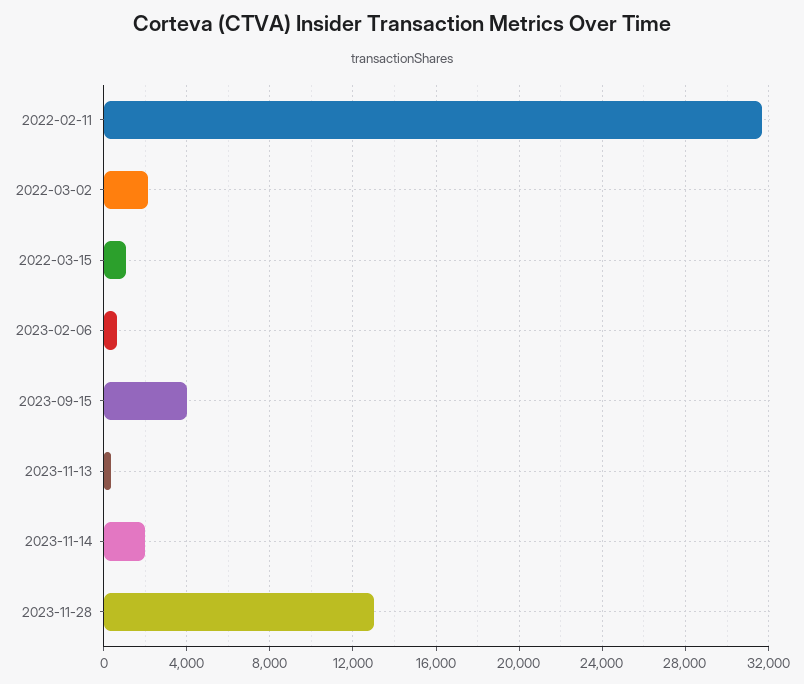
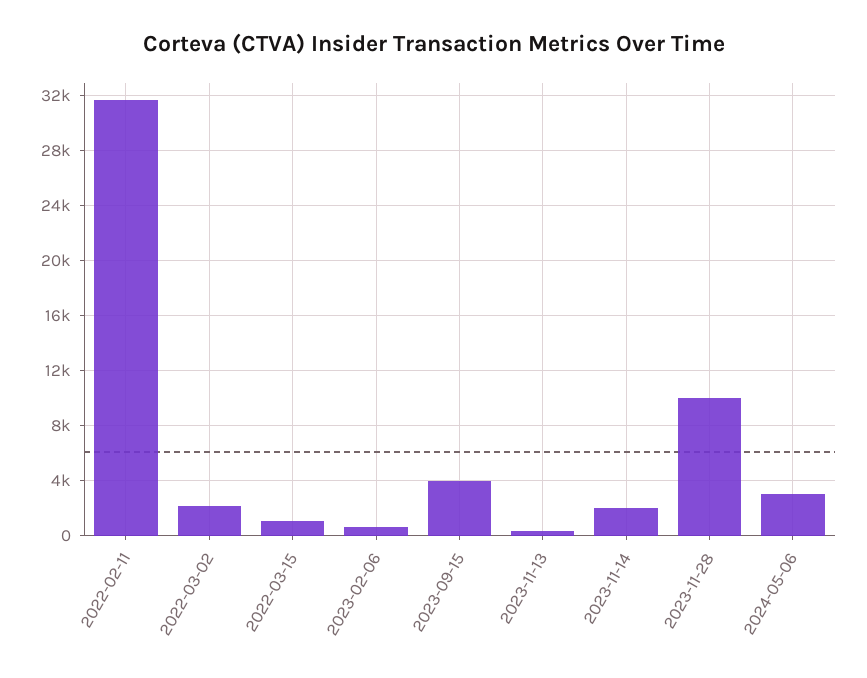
2023-11-28: 13000 -> 10000
2024-05-06: none -> 3000

